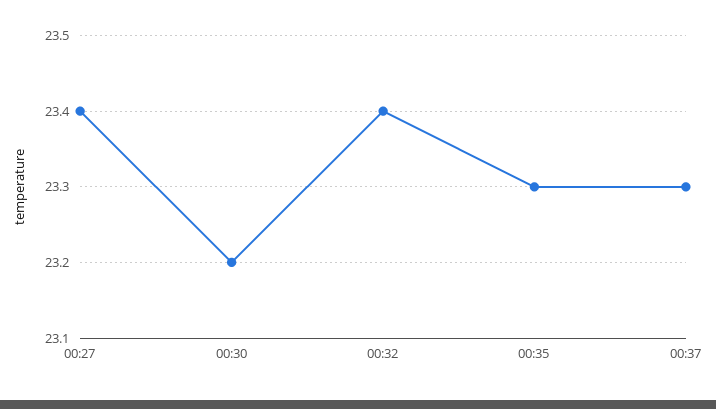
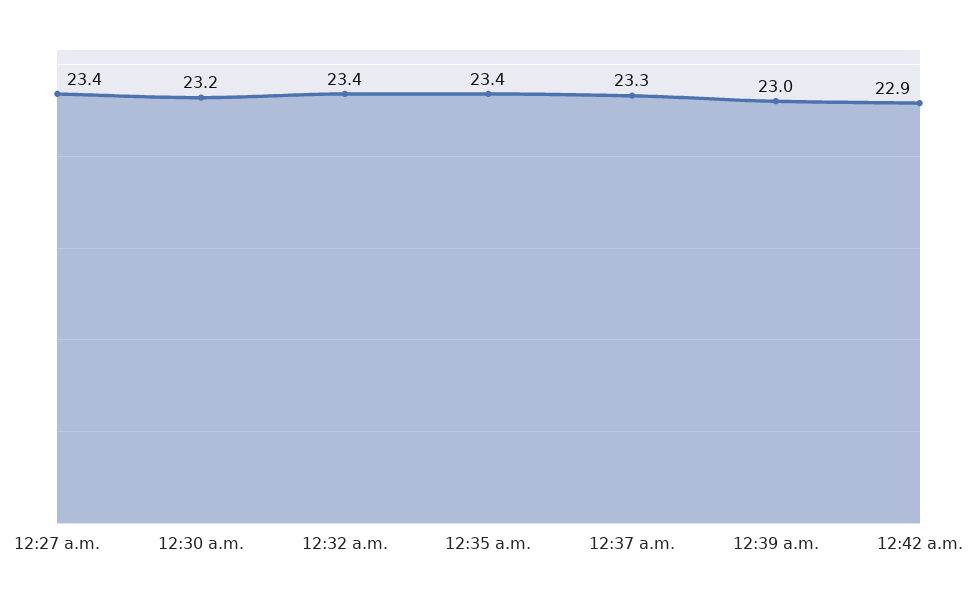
00:35: 23.3 -> 23.4
12:39 a.m.: none -> 23
12:42 a.m.: none -> 22.9

